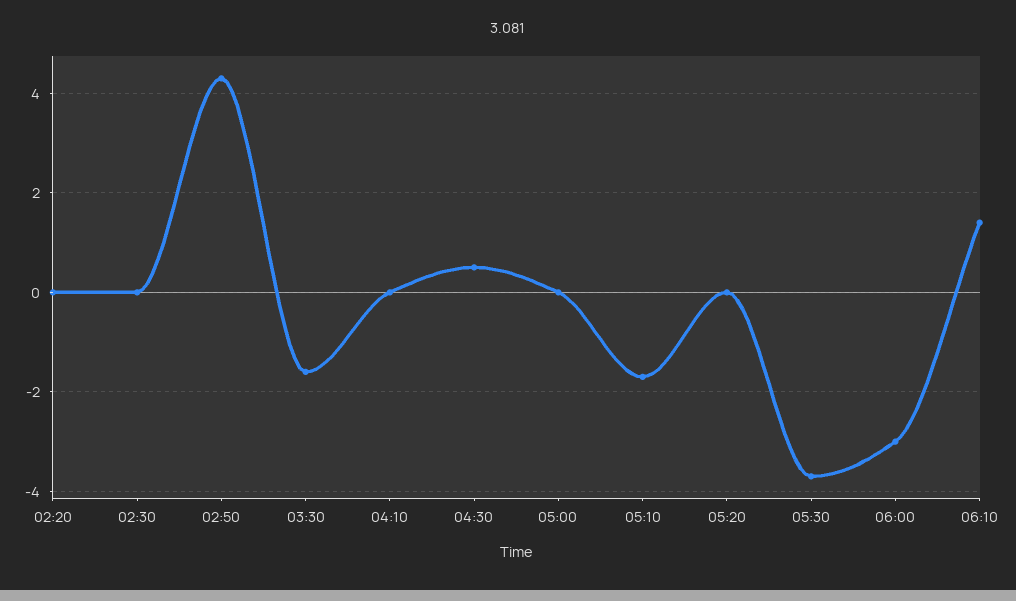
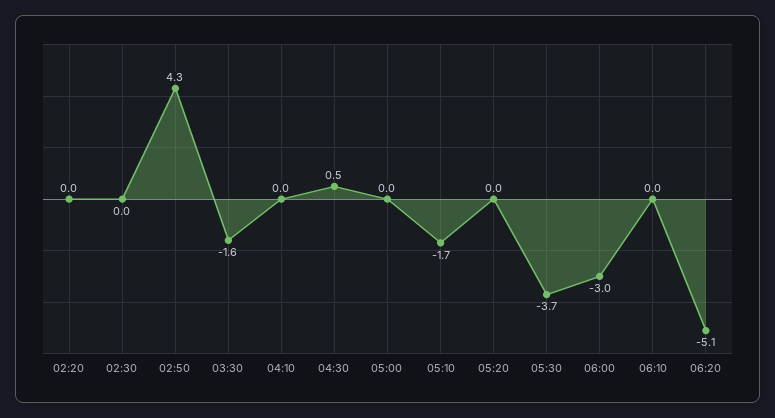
06:10: 1.5 -> 0
06:20: none -> -5.1

